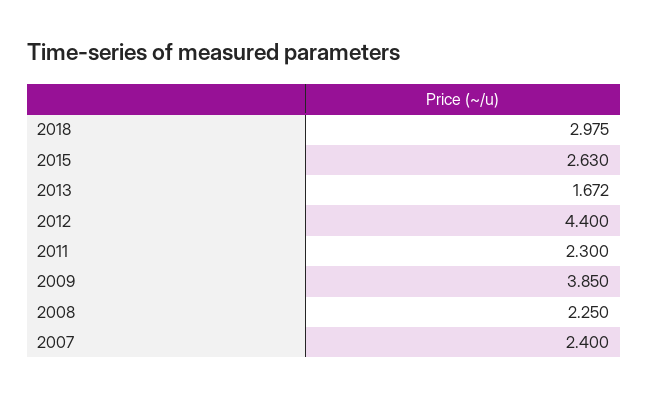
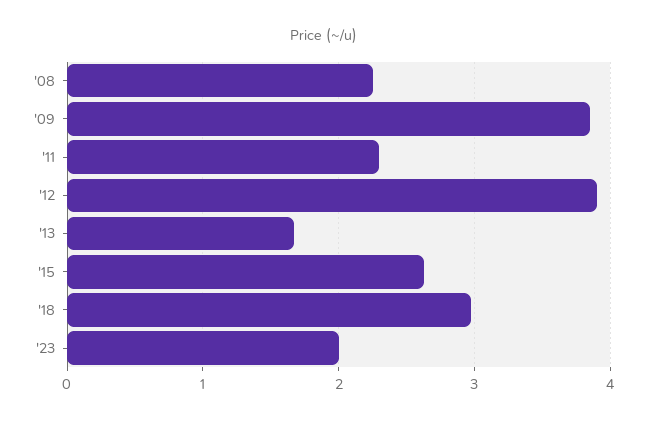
2012: 4.4 -> 3.9
2007: 2.4 -> none
'23: none -> 2

